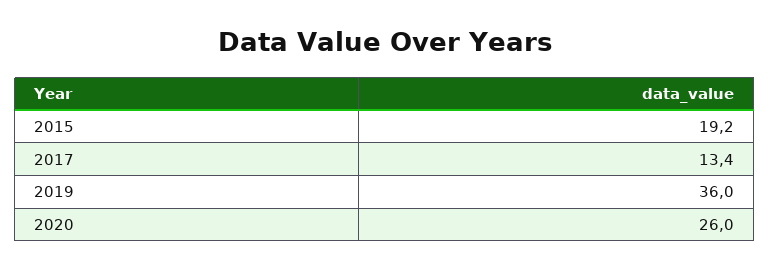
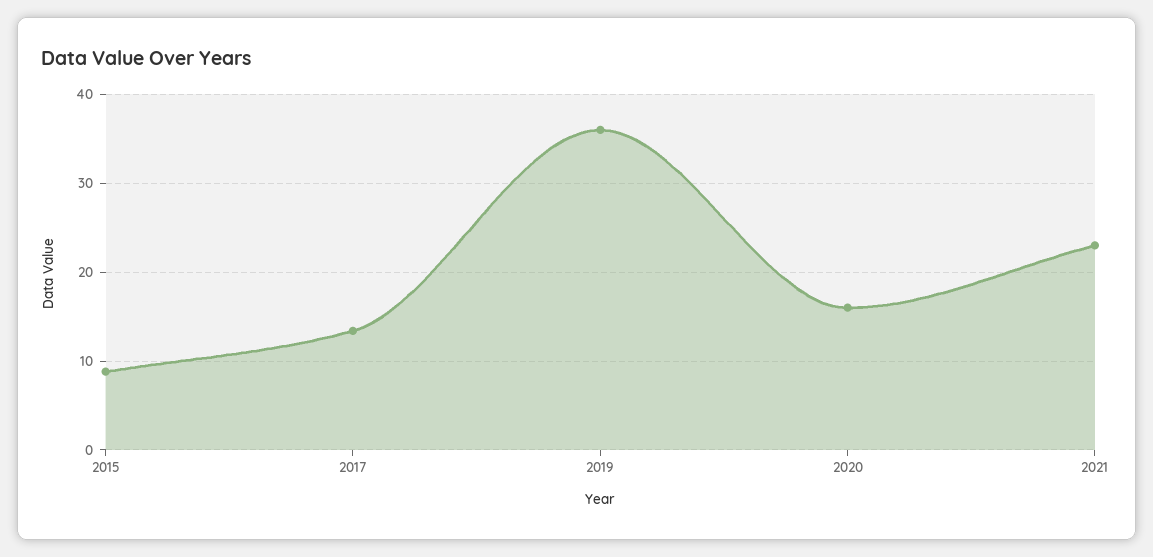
2015: 19.2 -> 9
2020: 26 -> 16
2021: none -> 23

